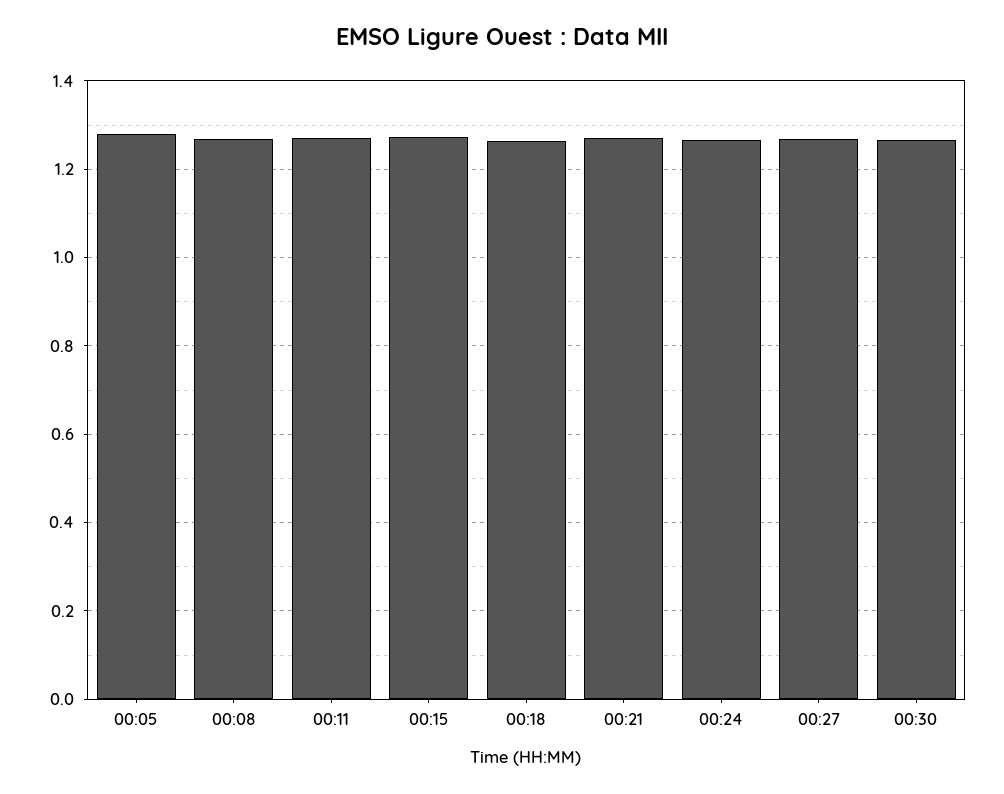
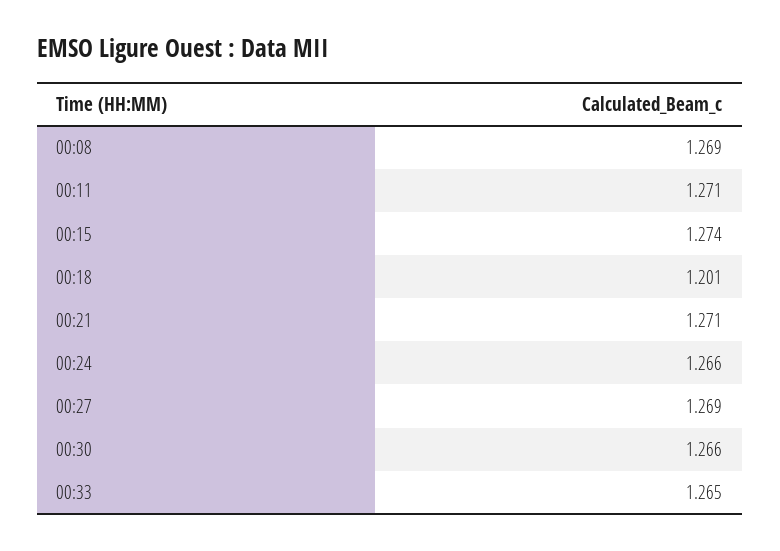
00:05: 1.28 -> none
00:18: 1.26 -> 1.201
00:33: none -> 1.265

